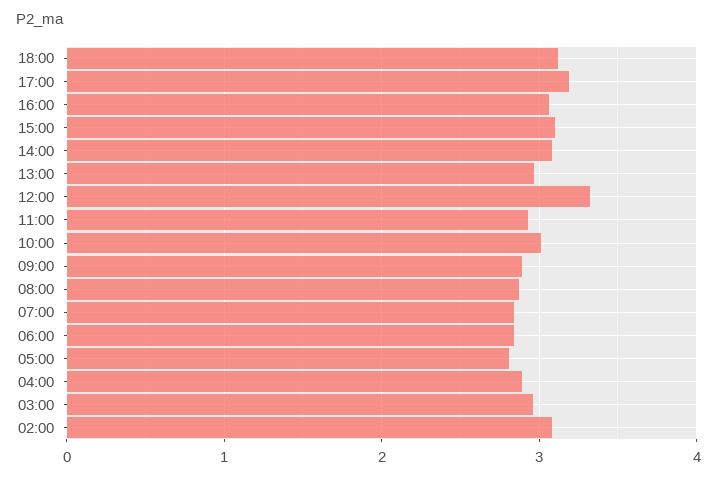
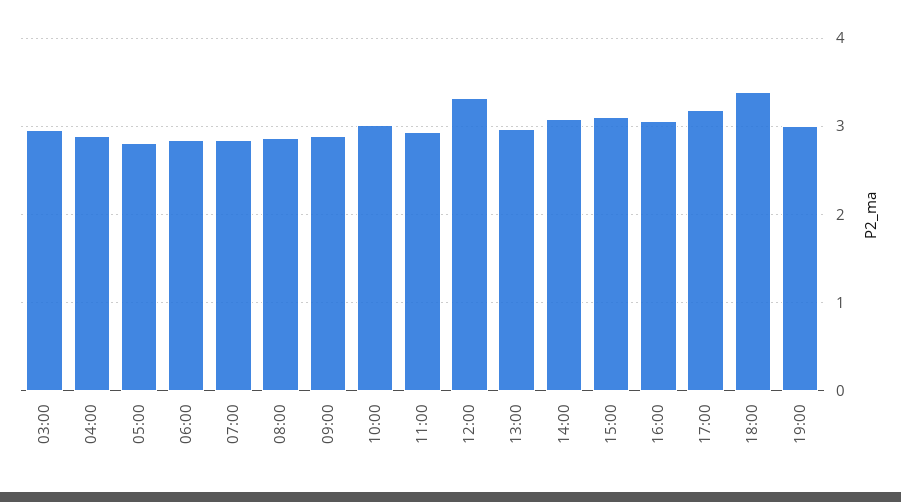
18:00: 3.1 -> 3.4
02:00: 3.1 -> none
19:00: none -> 3

